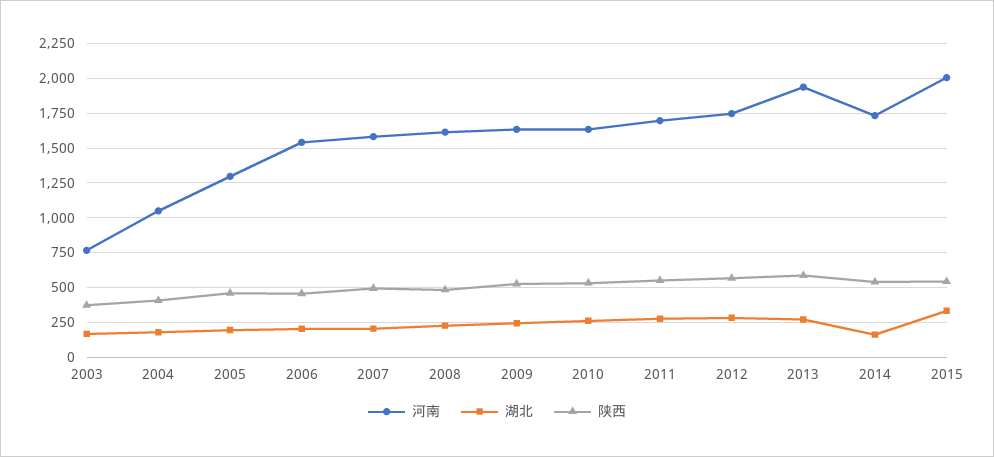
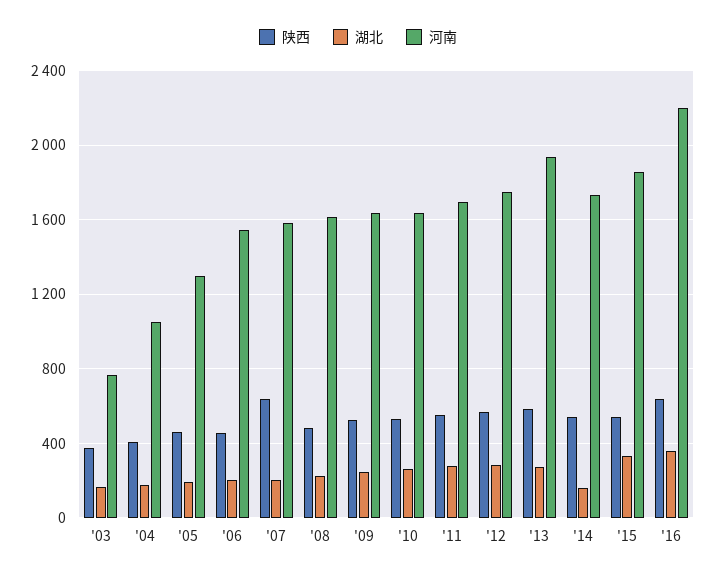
陕西, 2007: 500 -> 650
河南, 2015: 2000 -> 1850
陕西, '16: none -> 650
湖北, '16: none -> 350
河南, '16: none -> 2200

